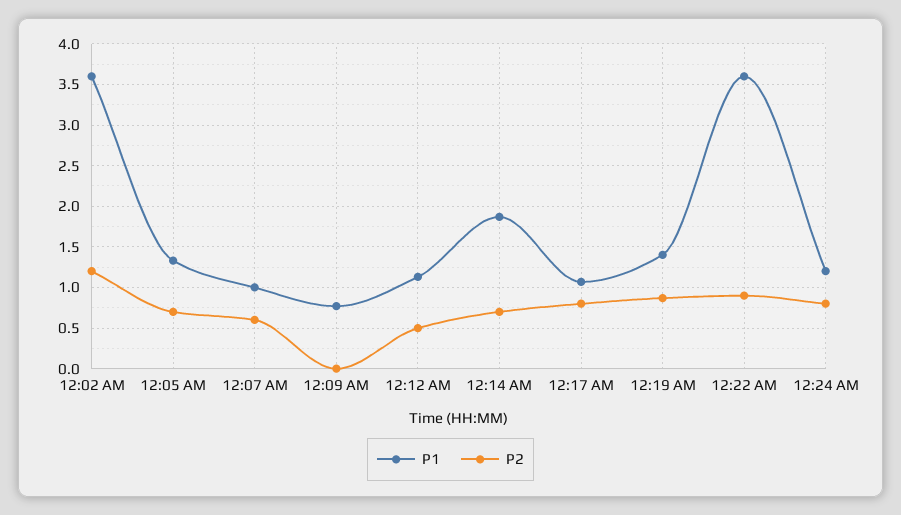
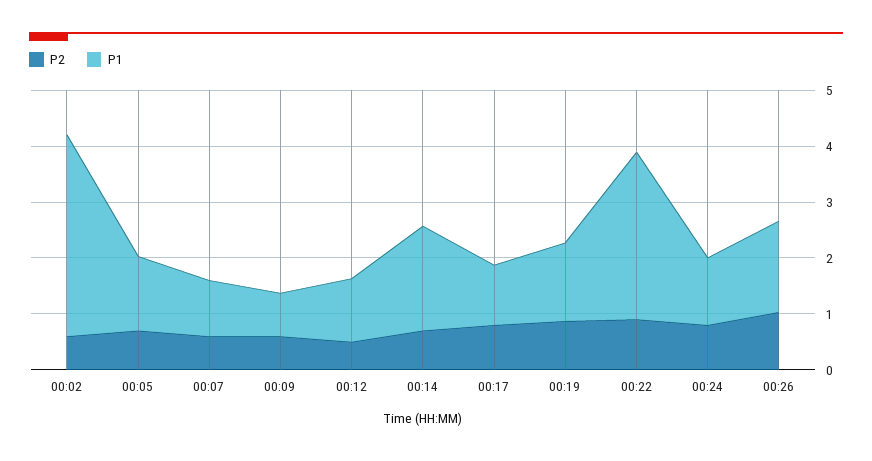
P2, 12:02 AM: 1.2 -> 0.6
P2, 12:09 AM: 0 -> 0.6
P1, 12:22 AM: 3.6 -> 3
P2, 00:26: none -> 1
P1, 00:26: none -> 1.6

